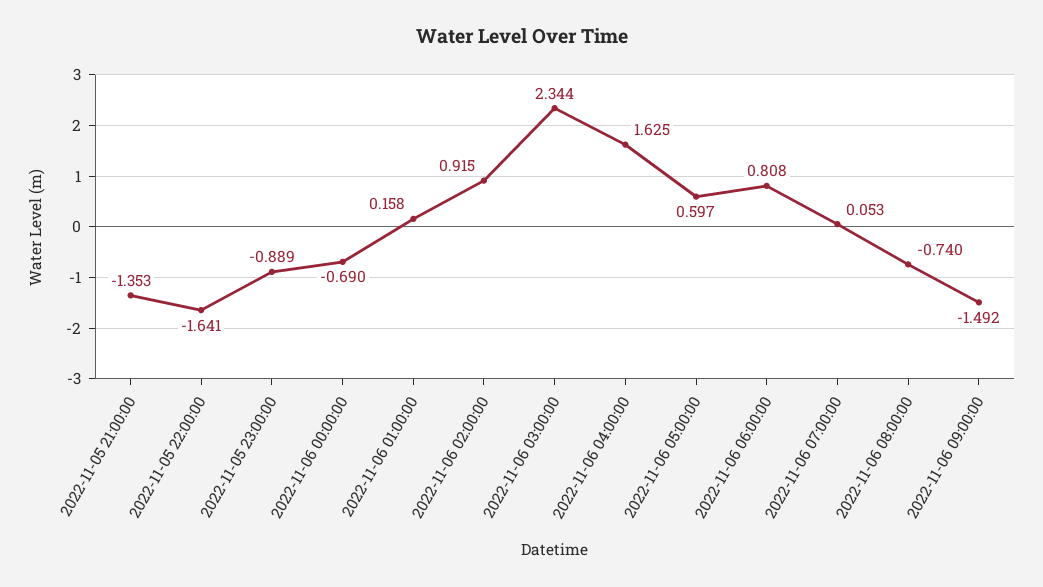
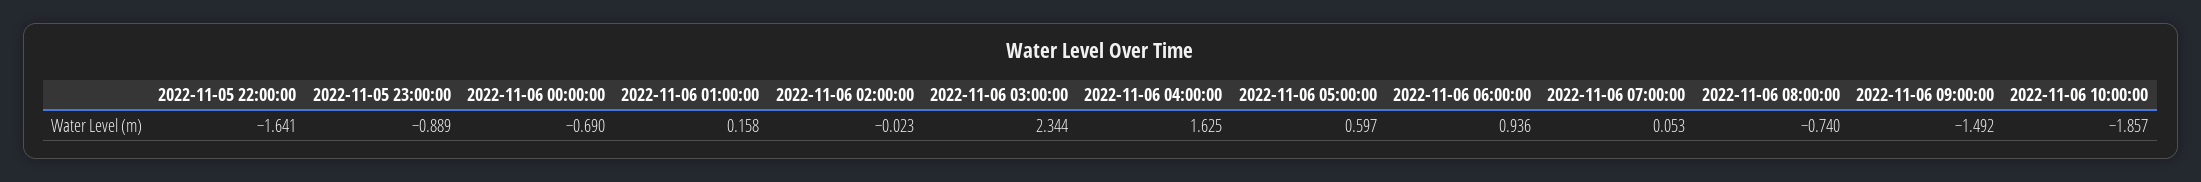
2022-11-05 21:00:00: -1.353 -> none
2022-11-06 02:00:00: 0.915 -> -0.023
2022-11-06 06:00:00: 0.808 -> 0.936
2022-11-06 10:00:00: none -> -1.857

